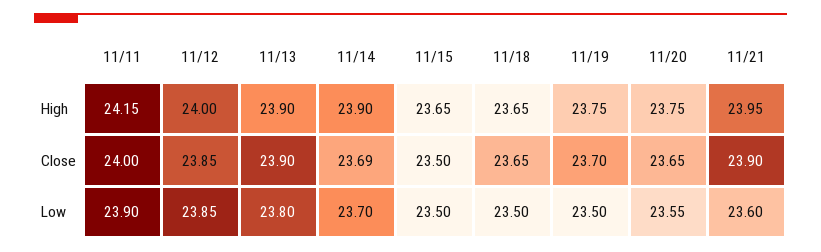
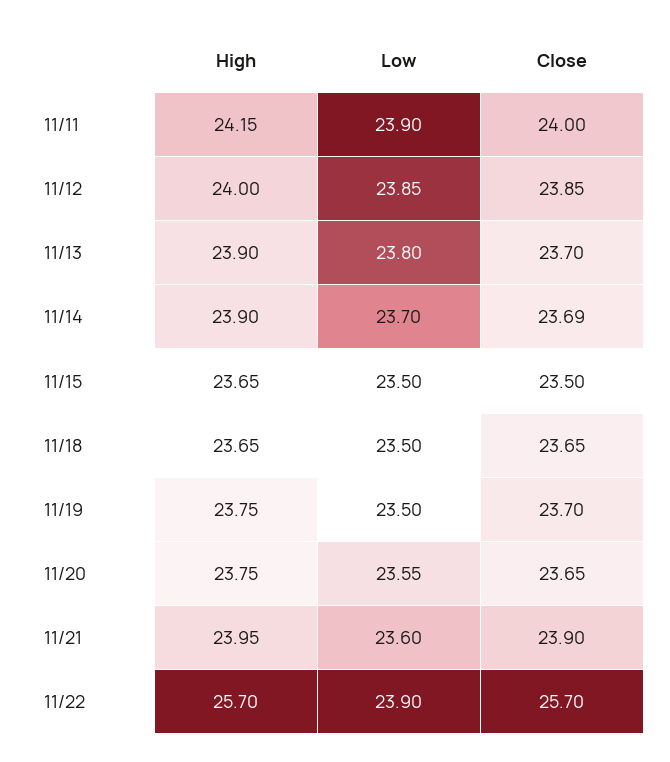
11/13, Close: 23.9 -> 23.7
11/22, High: none -> 25.7
11/22, Low: none -> 23.9
11/22, Close: none -> 25.7

